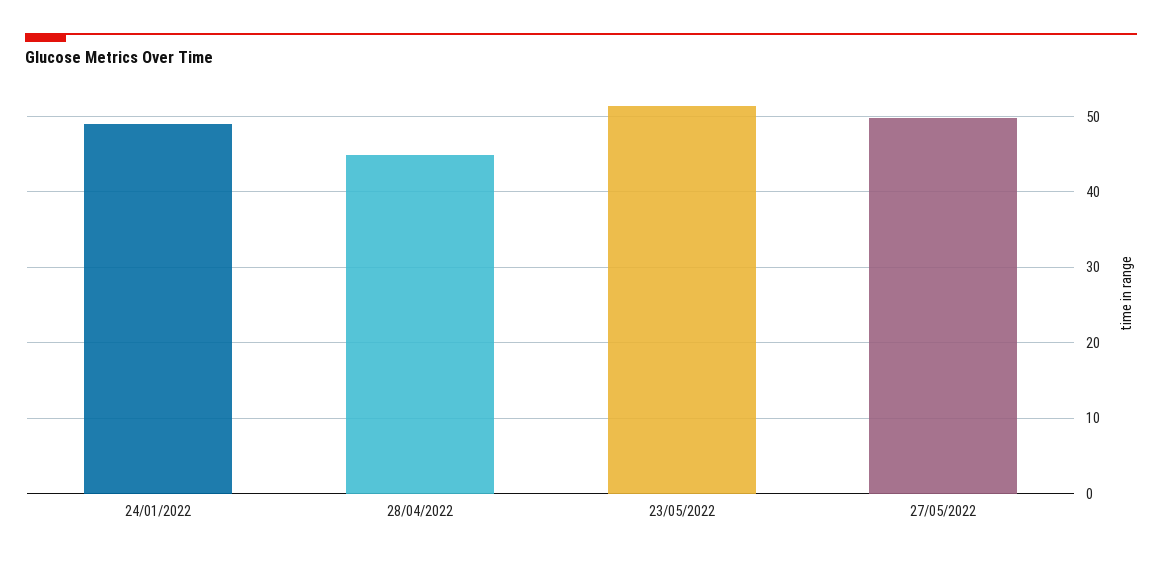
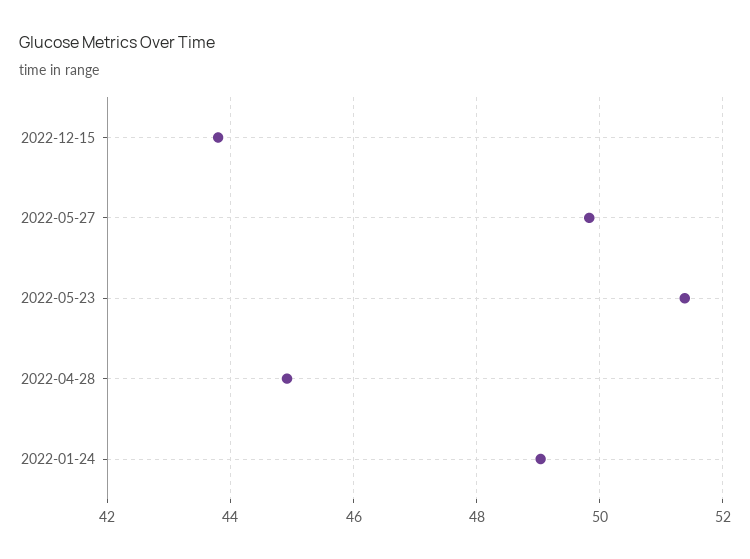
2022-12-15: none -> 43.8

